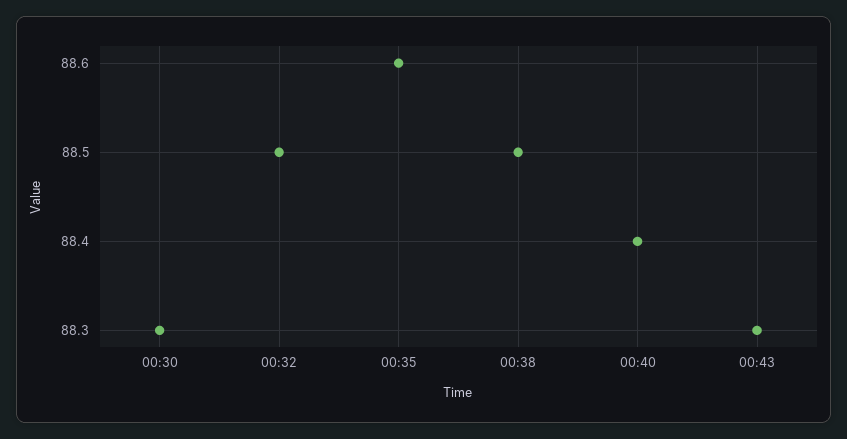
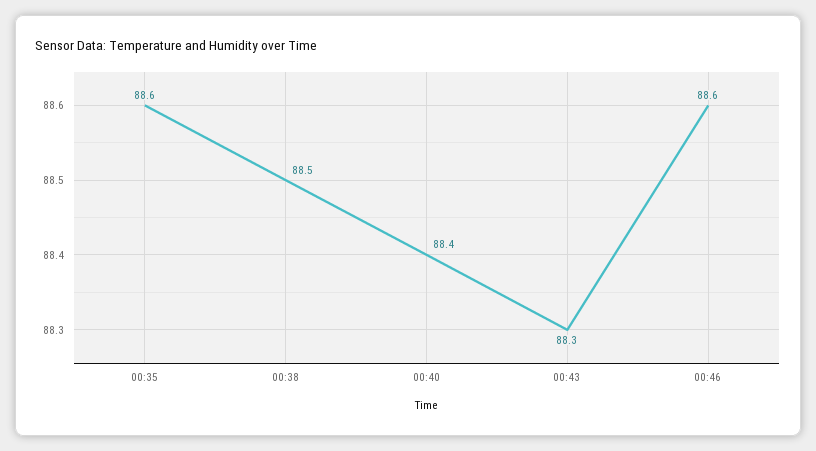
00:30: 88.3 -> none
00:32: 88.5 -> none
00:46: none -> 88.6

